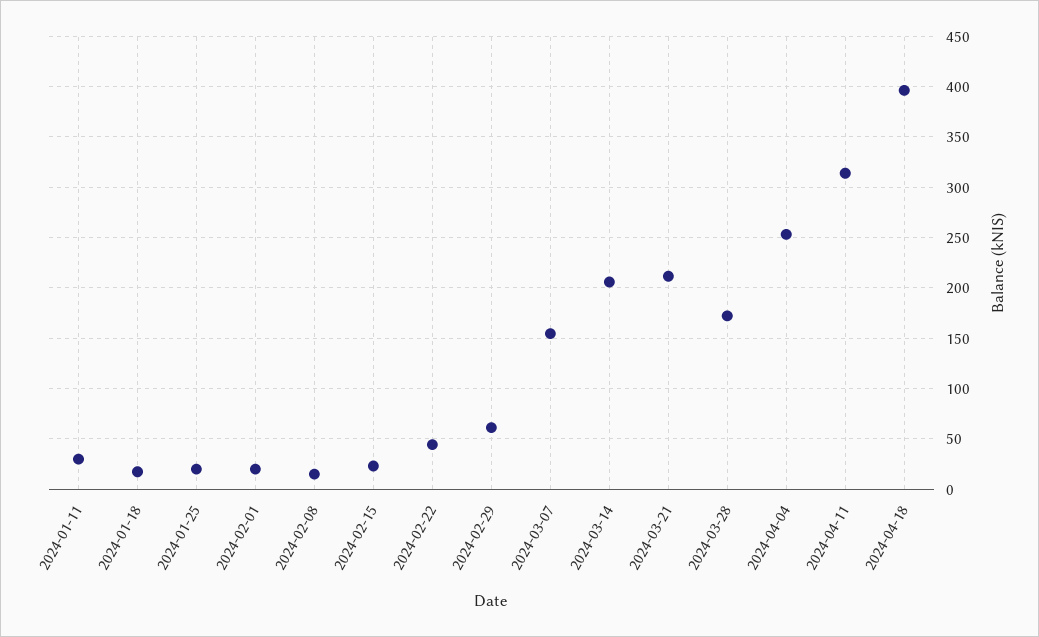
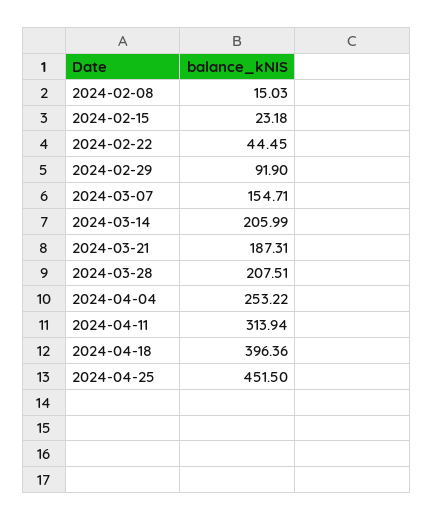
2024-01-11: 30 -> none
2024-01-18: 20 -> none
2024-01-25: 20 -> none
2024-02-01: 20 -> none
2024-02-29: 60 -> 91.9
2024-03-21: 210 -> 187.31
2024-03-28: 170 -> 207.51
2024-04-25: none -> 451.5

